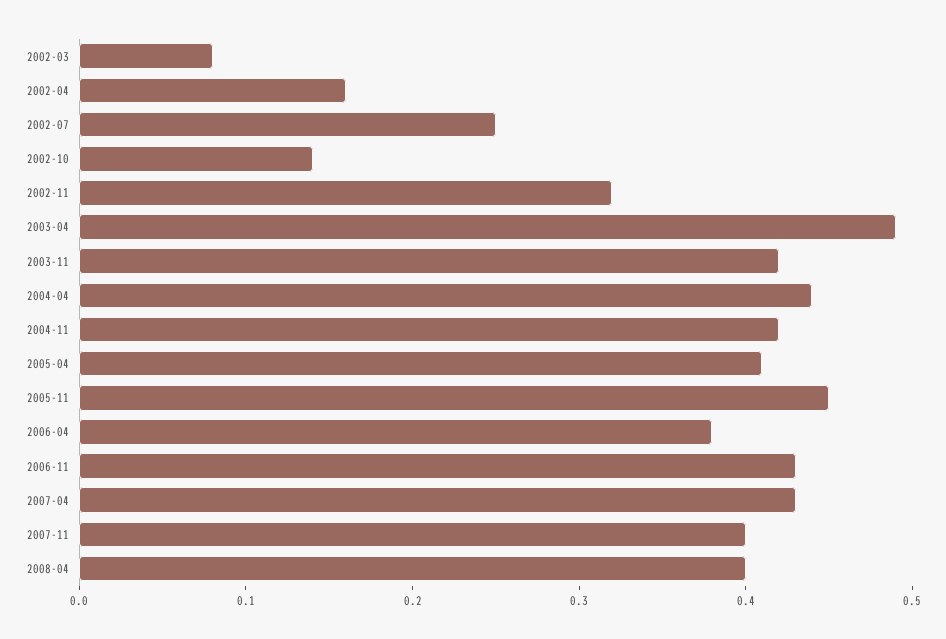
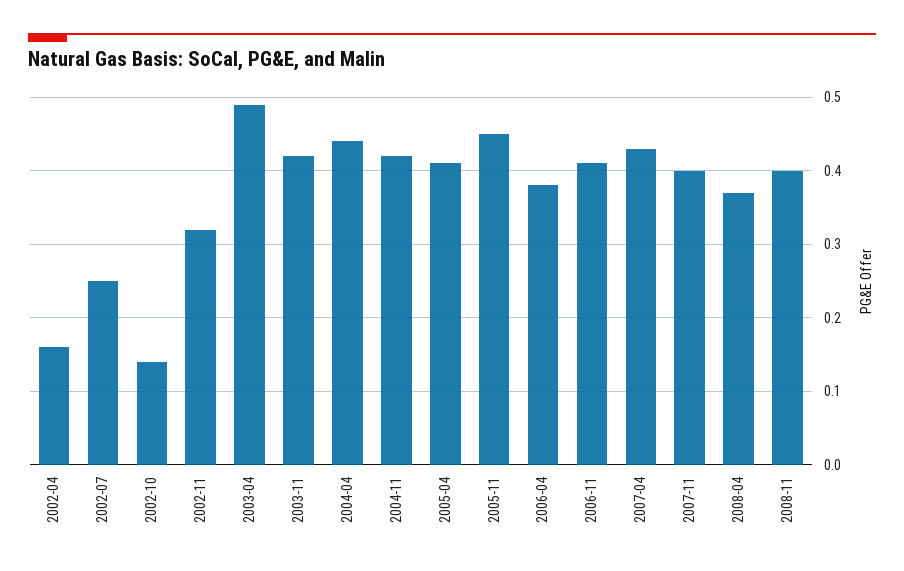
2002-03: 0.08 -> none
2006-11: 0.43 -> 0.41
2008-04: 0.4 -> 0.37
2008-11: none -> 0.4

